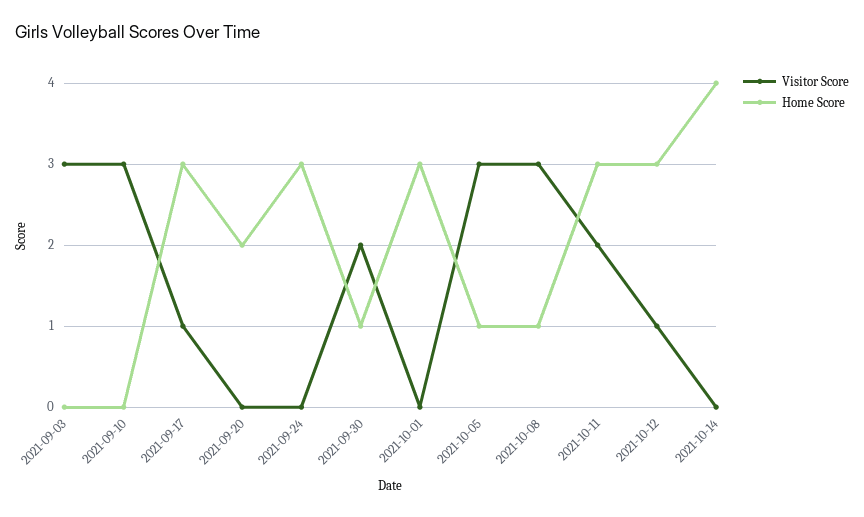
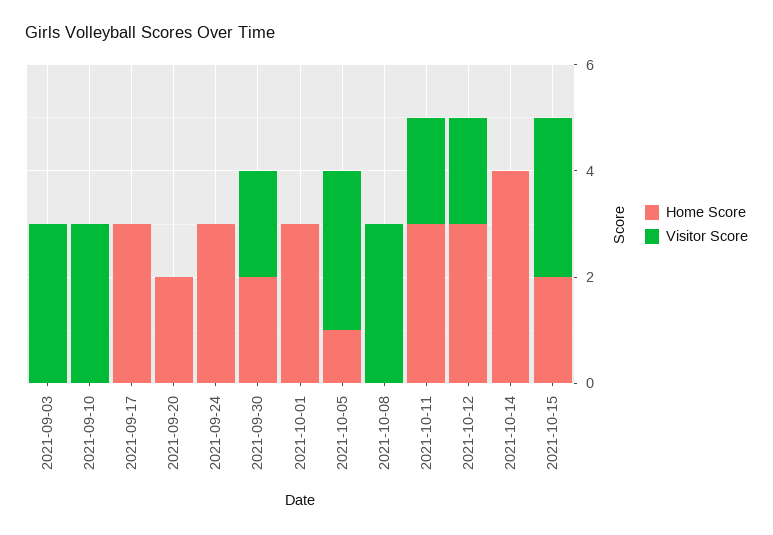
Visitor Score, 2021-09-17: 1 -> 0
Home Score, 2021-09-30: 1 -> 2
Home Score, 2021-10-08: 1 -> 0
Visitor Score, 2021-10-12: 1 -> 2
Home Score, 2021-10-15: none -> 2
Visitor Score, 2021-10-15: none -> 3

